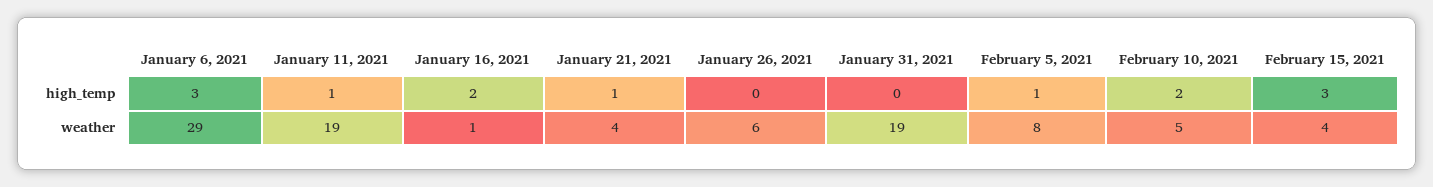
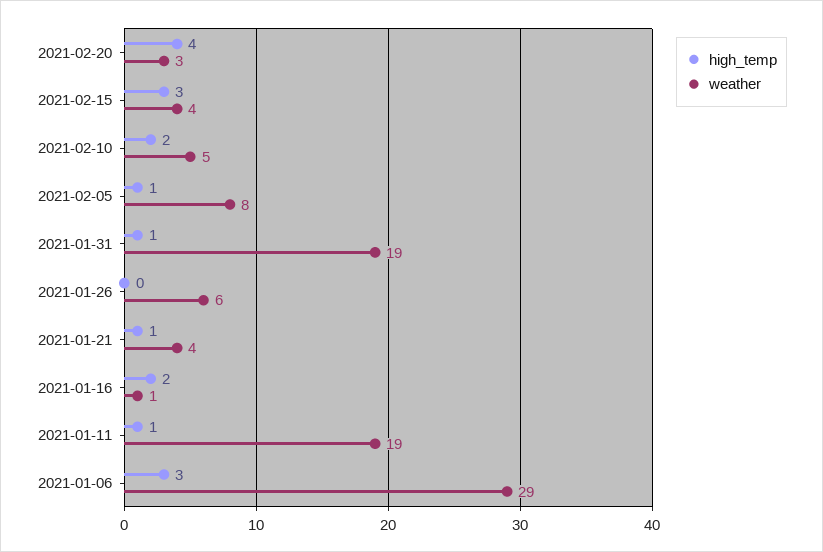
high_temp, January 31, 2021: 0 -> 1
high_temp, 2021-02-20: none -> 4
weather, 2021-02-20: none -> 3

